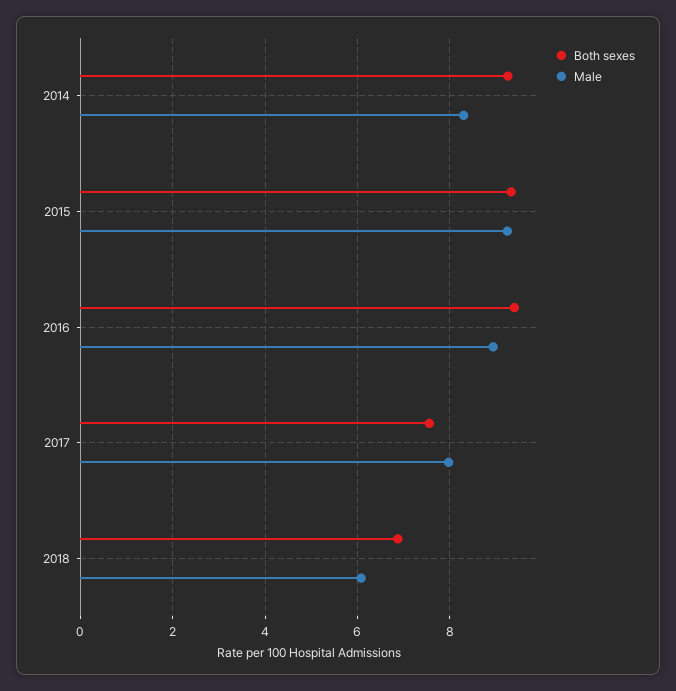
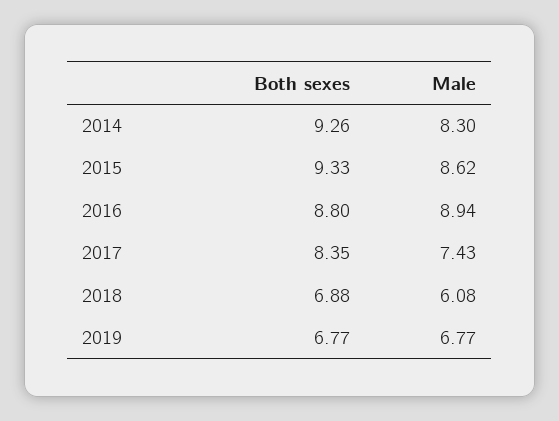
Male, 2015: 9.2 -> 8.62
Both sexes, 2016: 9.4 -> 8.8
Both sexes, 2017: 7.6 -> 8.35
Male, 2017: 8 -> 7.43
Both sexes, 2019: none -> 6.77
Male, 2019: none -> 6.77

